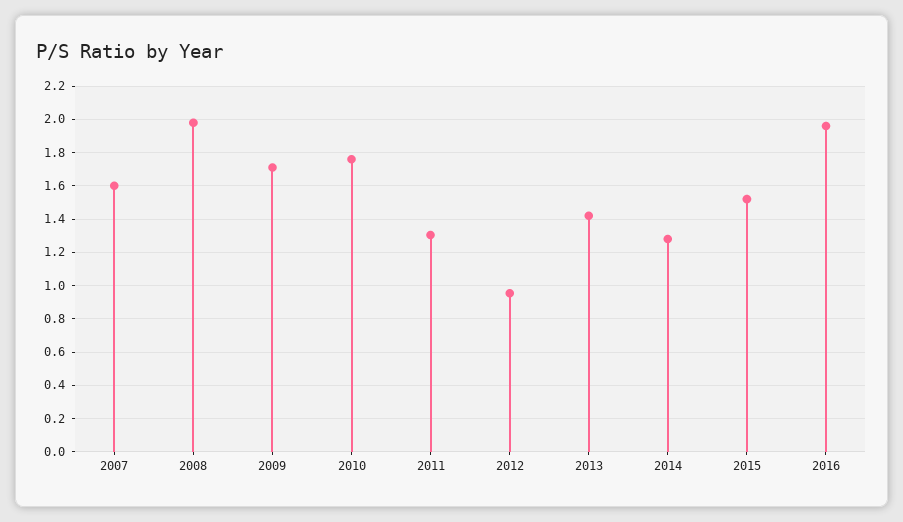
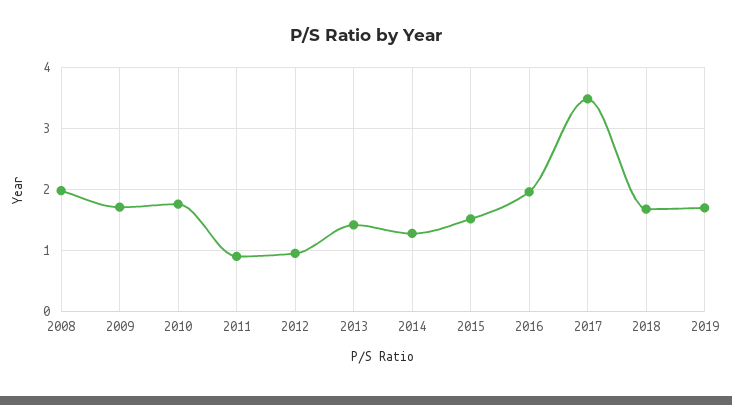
2007: 1.6 -> none
2011: 1.3 -> 0.9
2017: none -> 3.5
2018: none -> 1.7
2019: none -> 1.7

